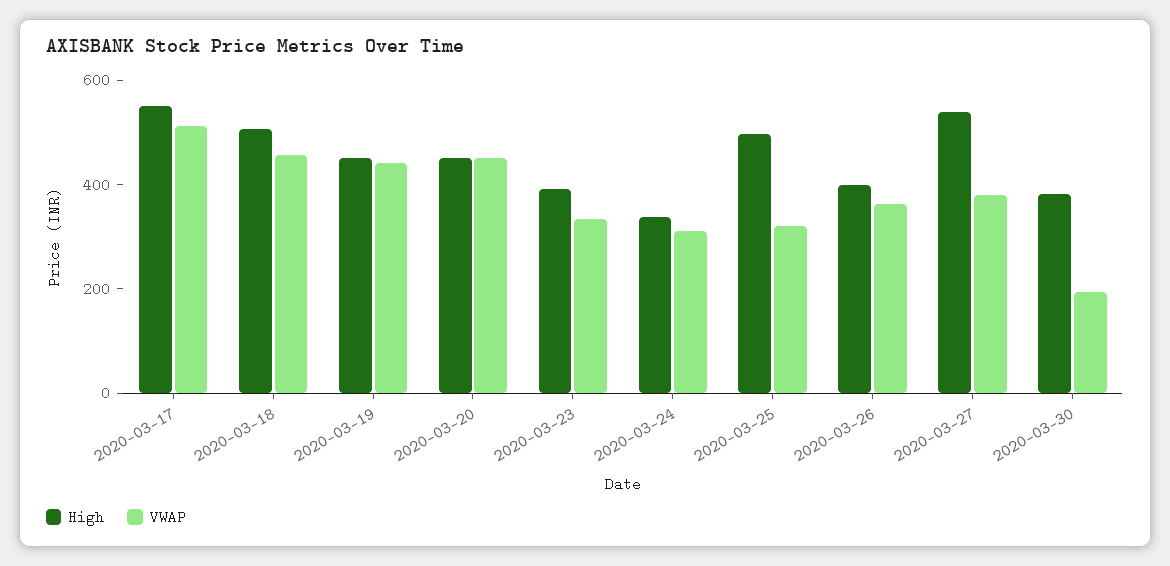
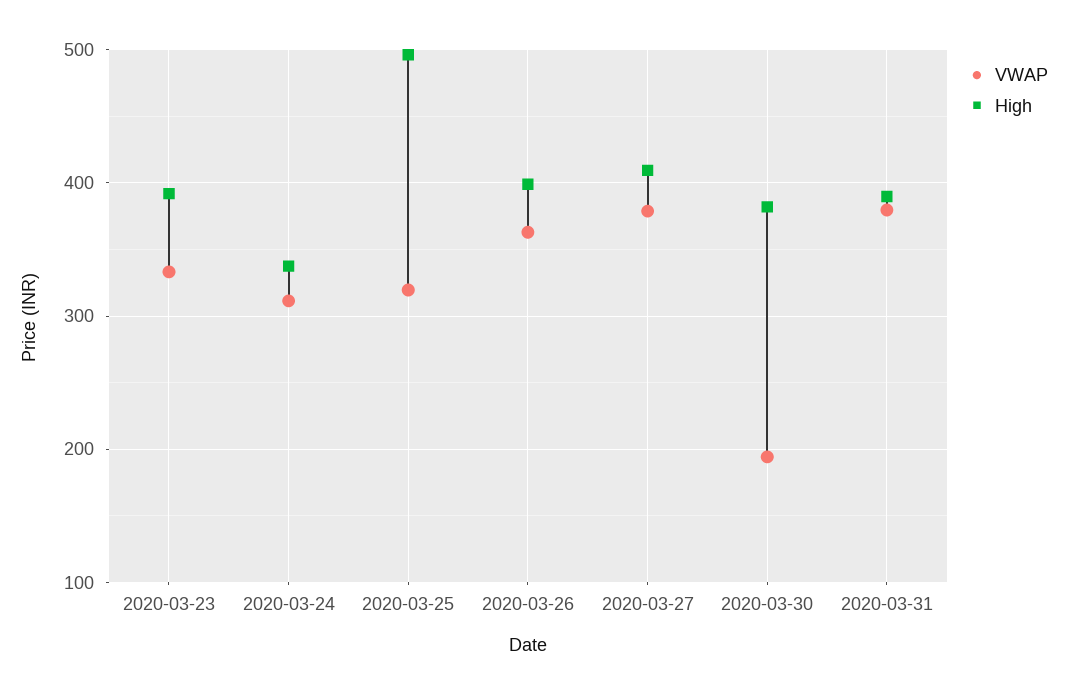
High, 2020-03-17: 550 -> none
VWAP, 2020-03-17: 500 -> none
High, 2020-03-18: 500 -> none
VWAP, 2020-03-18: 450 -> none
High, 2020-03-19: 450 -> none
VWAP, 2020-03-19: 450 -> none
High, 2020-03-20: 450 -> none
VWAP, 2020-03-20: 450 -> none
High, 2020-03-27: 550 -> 410
VWAP, 2020-03-31: none -> 380
High, 2020-03-31: none -> 390

